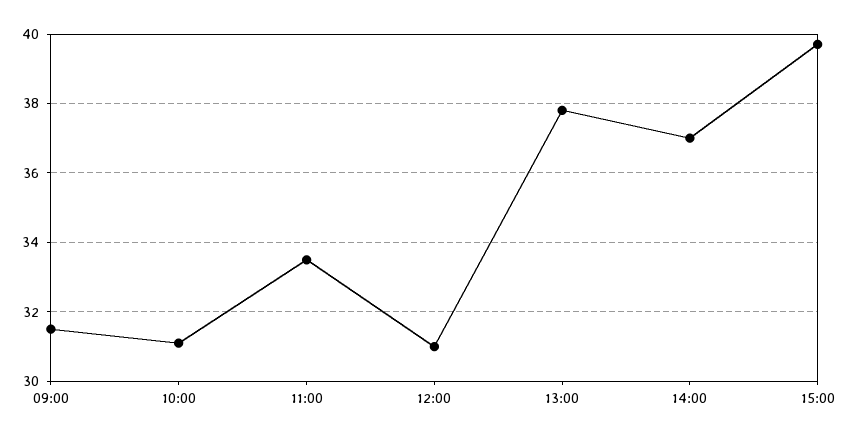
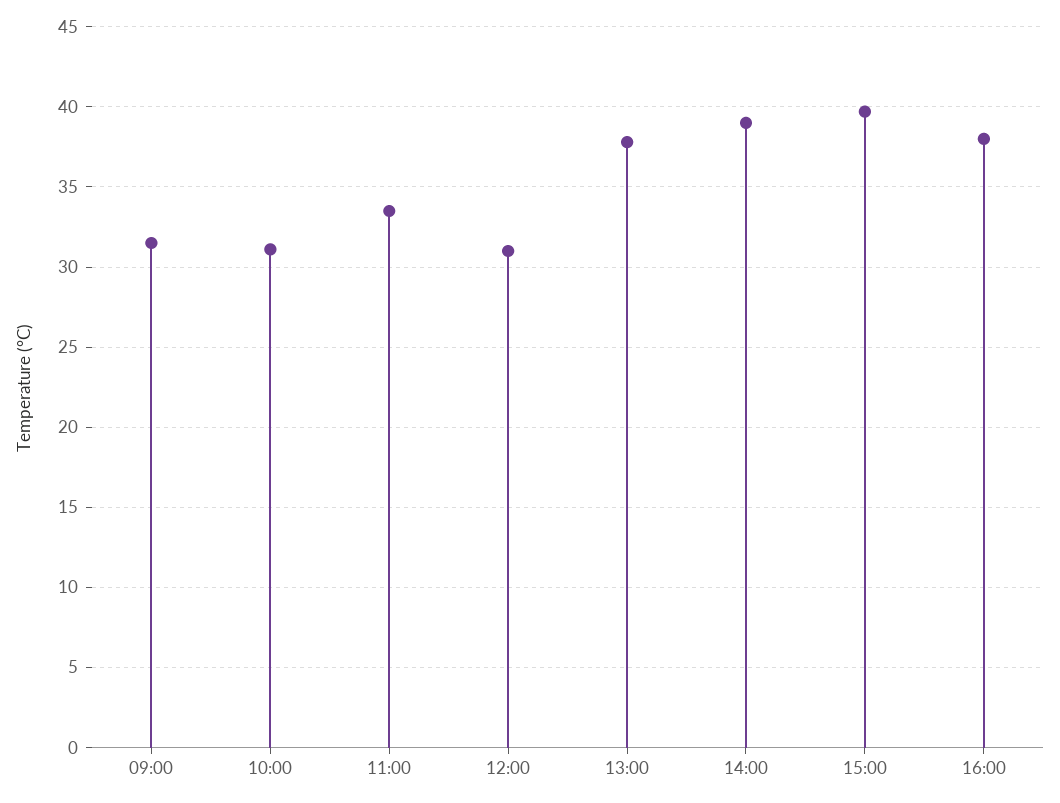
14:00: 37 -> 39
16:00: none -> 38

